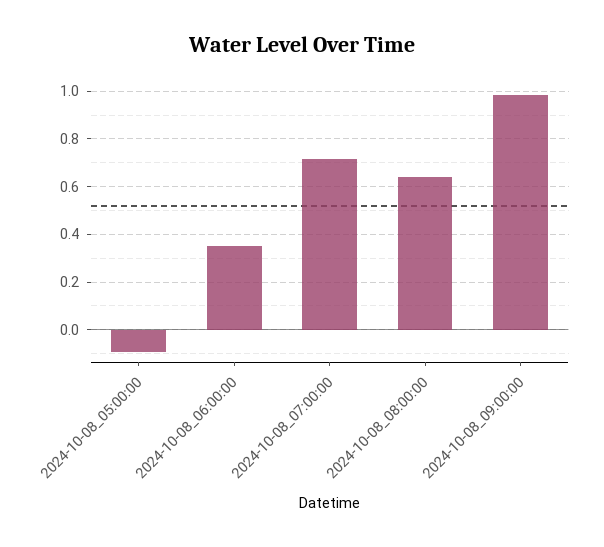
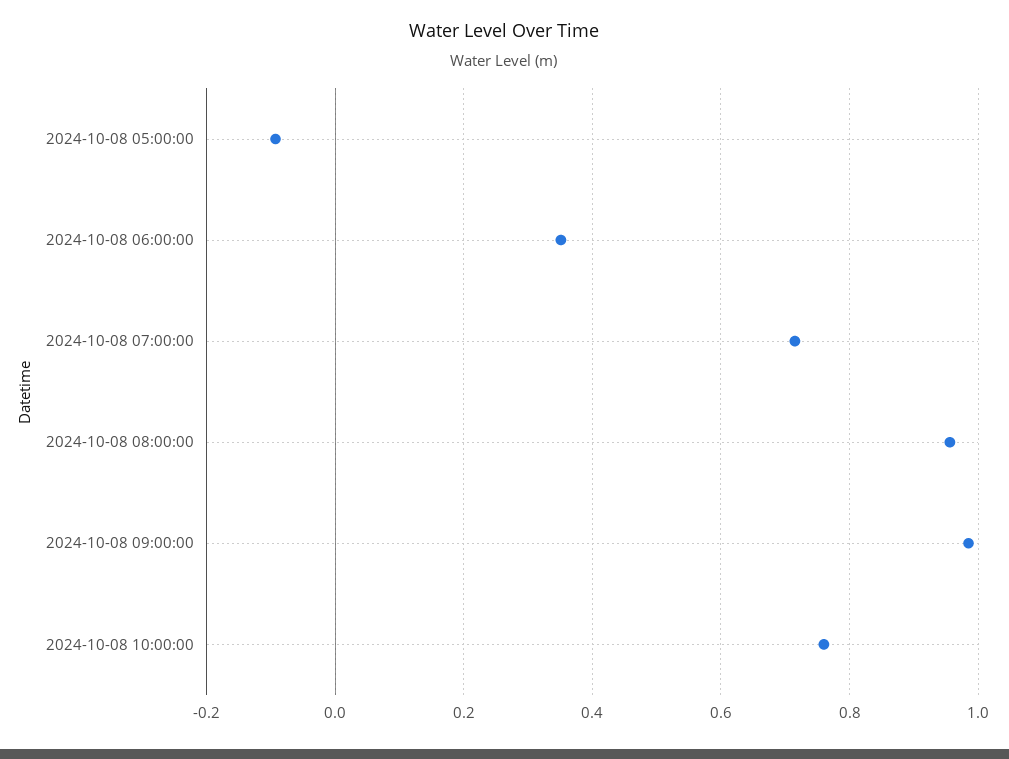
2024-10-08_08:00:00: 0.65 -> 0.96
2024-10-08 10:00:00: none -> 0.76

